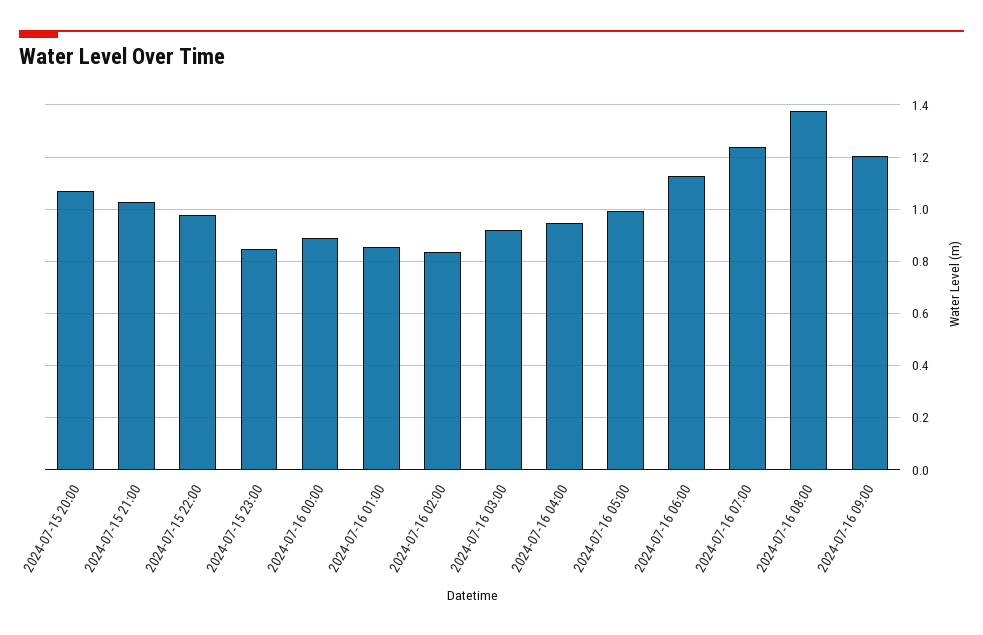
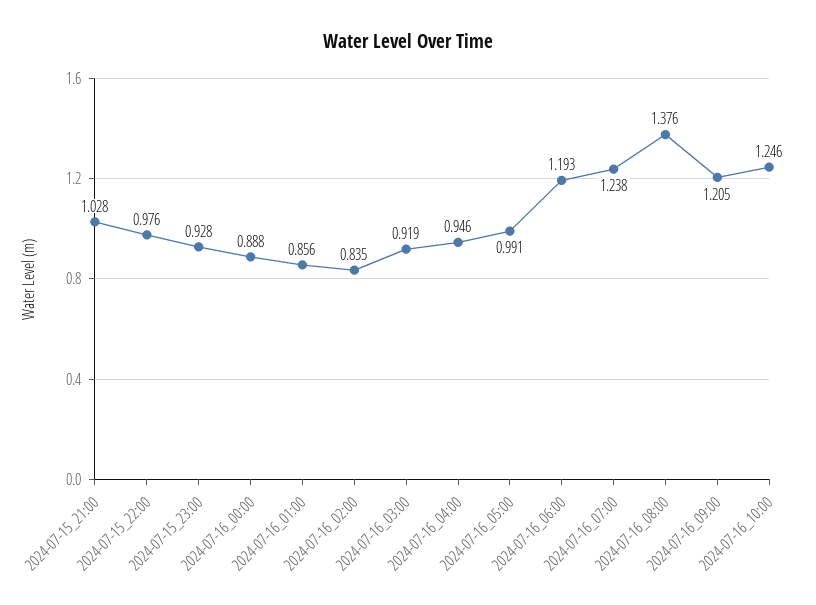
2024-07-15 20:00: 1.075 -> none
2024-07-15 23:00: 0.85 -> 0.928
2024-07-16 06:00: 1.125 -> 1.193
2024-07-16_10:00: none -> 1.246

